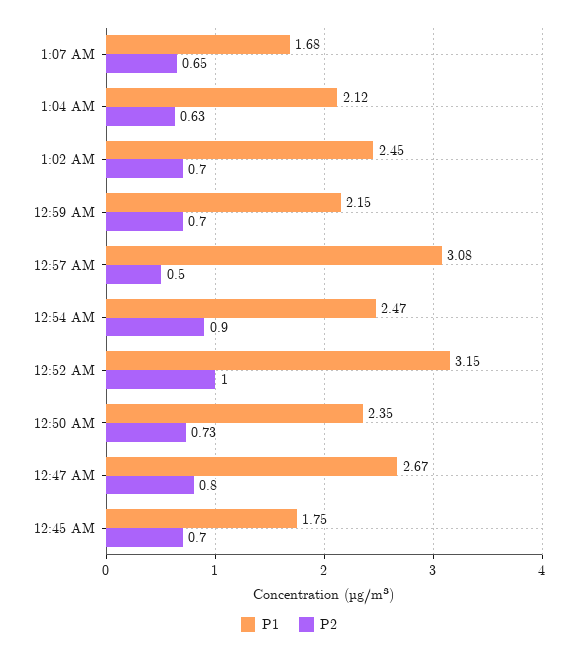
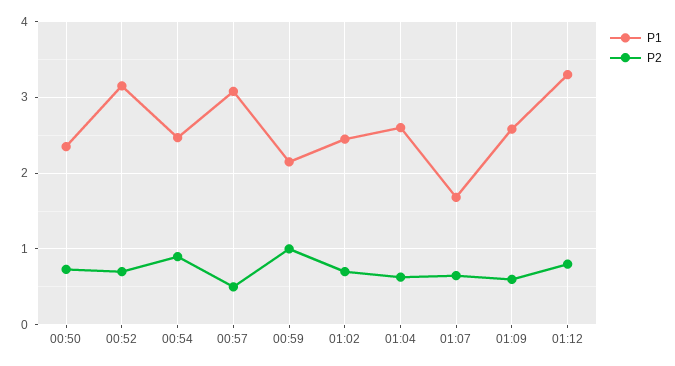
P1, 1:04 AM: 2.12 -> 2.6
P2, 12:59 AM: 0.7 -> 1
P2, 12:52 AM: 1 -> 0.7
P1, 12:47 AM: 2.67 -> none
P2, 12:47 AM: 0.8 -> none
P1, 12:45 AM: 1.75 -> none
P2, 12:45 AM: 0.7 -> none
P1, 01:09: none -> 2.6
P2, 01:09: none -> 0.6
P1, 01:12: none -> 3.3
P2, 01:12: none -> 0.8

